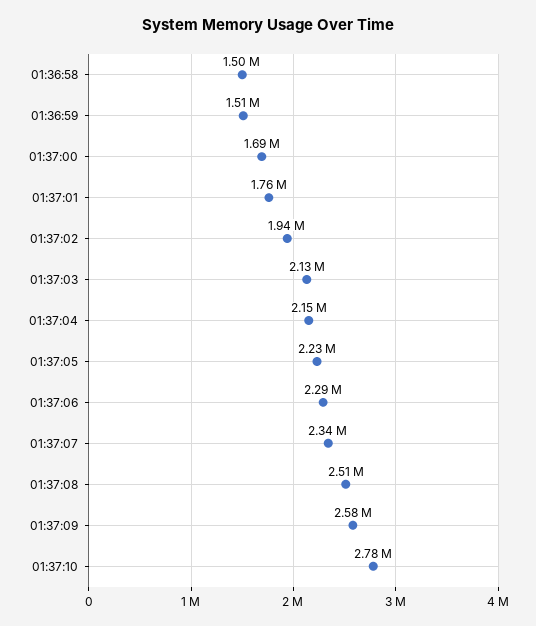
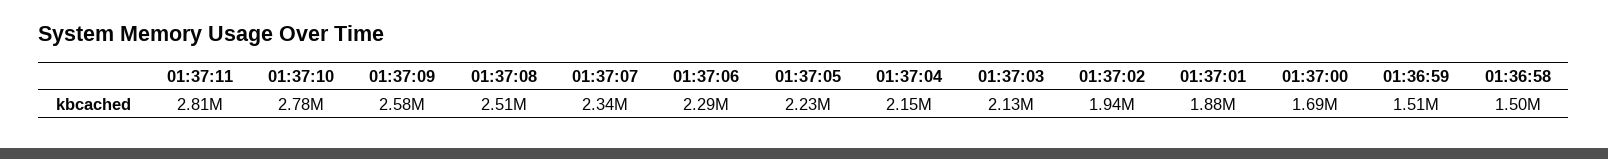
01:37:01: 1760000 -> 1880000
01:37:11: none -> 2810000

